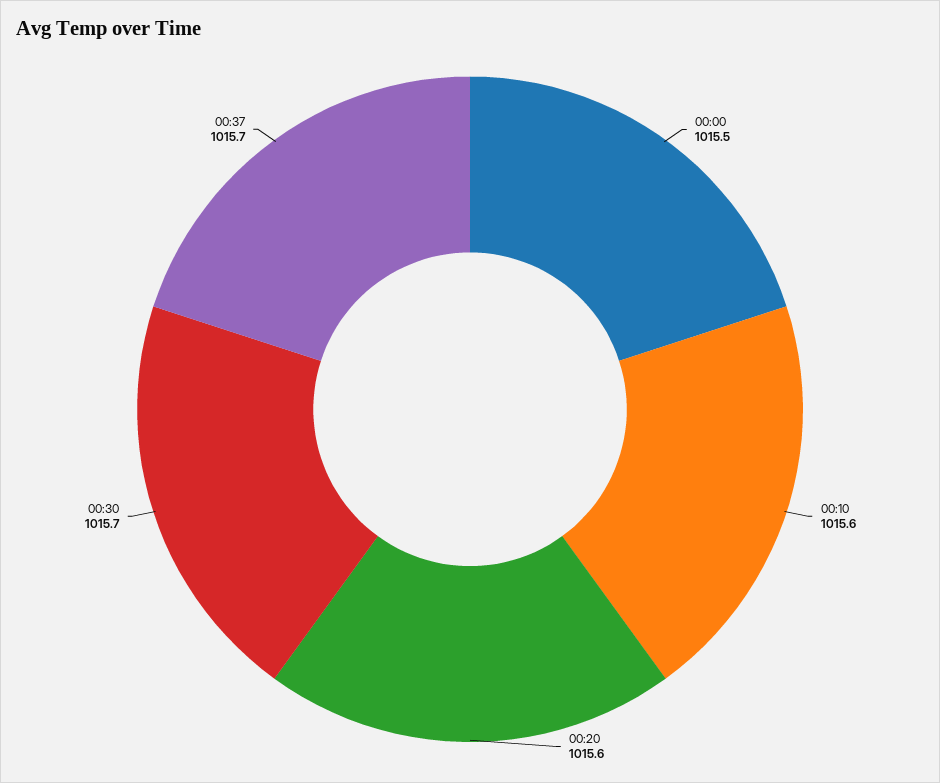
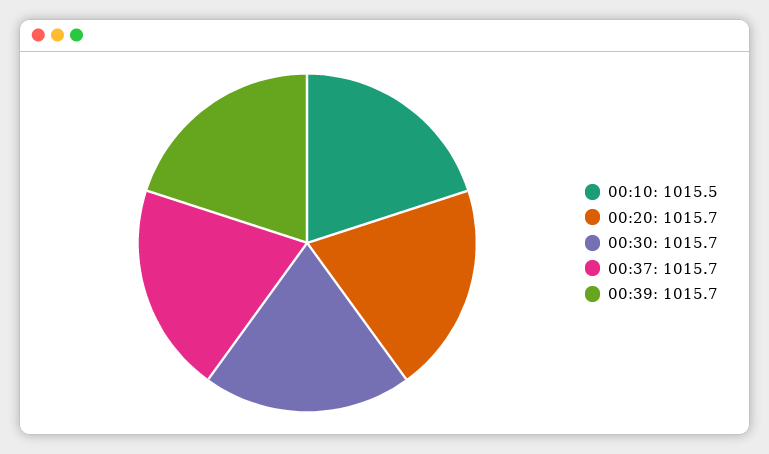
00:00: 1015.5 -> none
00:10: 1015.6 -> 1015.5
00:20: 1015.6 -> 1015.7
00:39: none -> 1015.7

